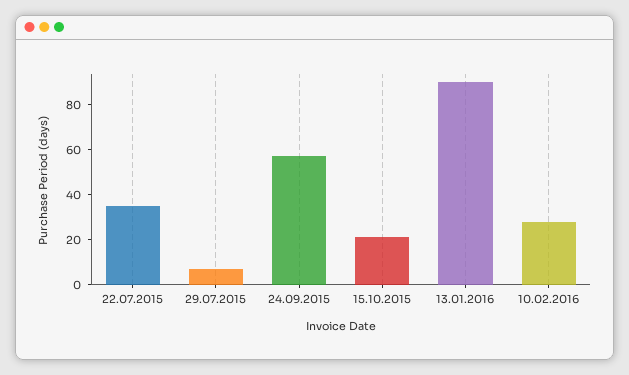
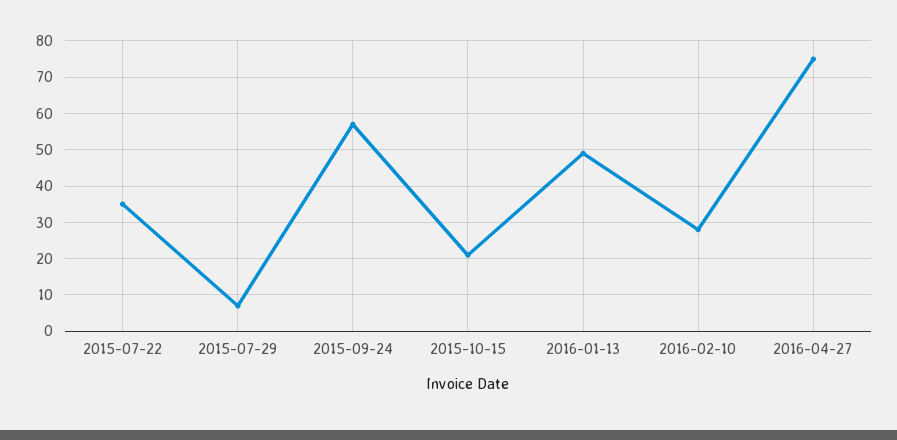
13.01.2016: 90 -> 50
2016-04-27: none -> 75

